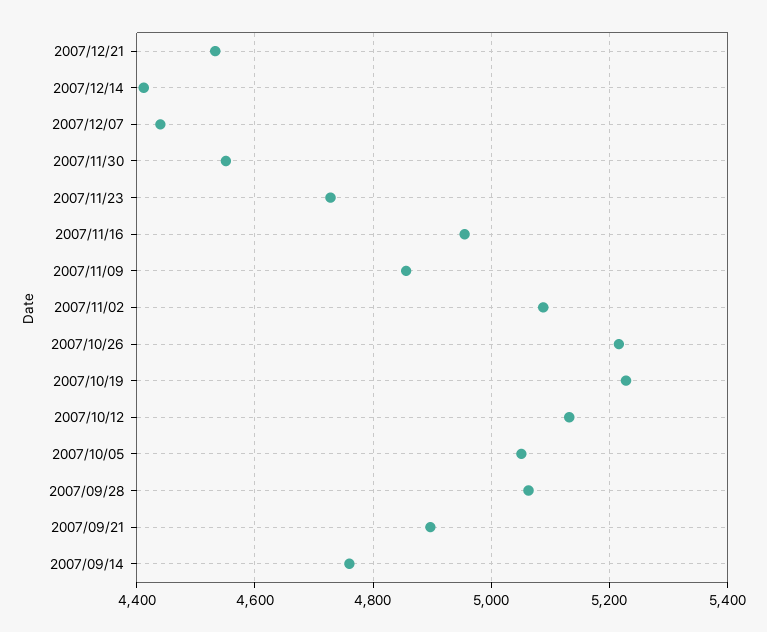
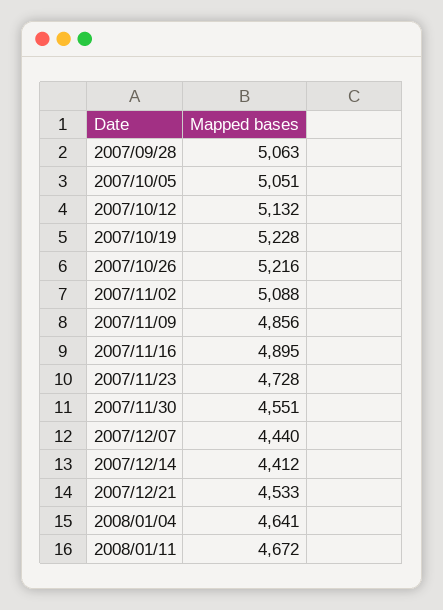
2007/11/16: 4960 -> 4895
2007/09/21: 4900 -> none
2007/09/14: 4760 -> none
2008/01/04: none -> 4641
2008/01/11: none -> 4672

